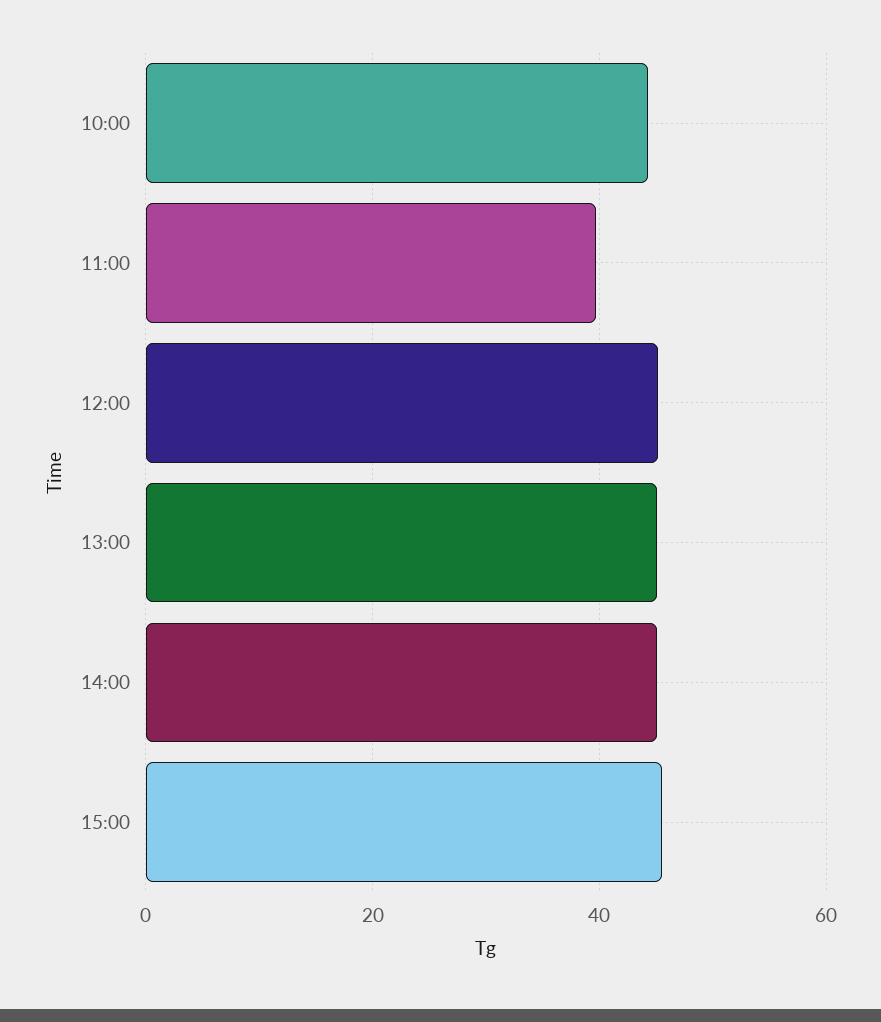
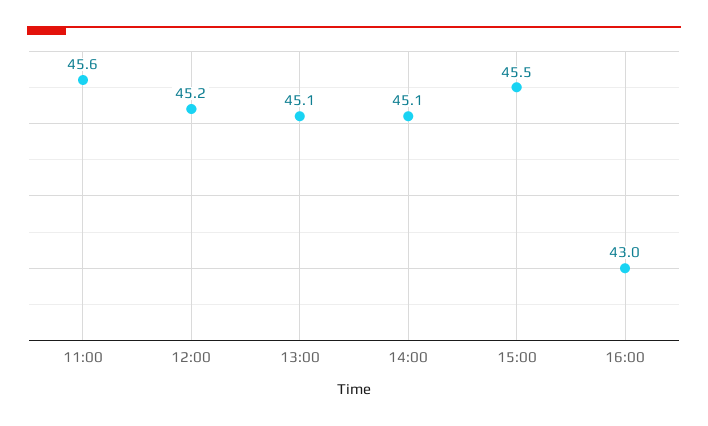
10:00: 44 -> none
11:00: 40 -> 45.6
16:00: none -> 43

